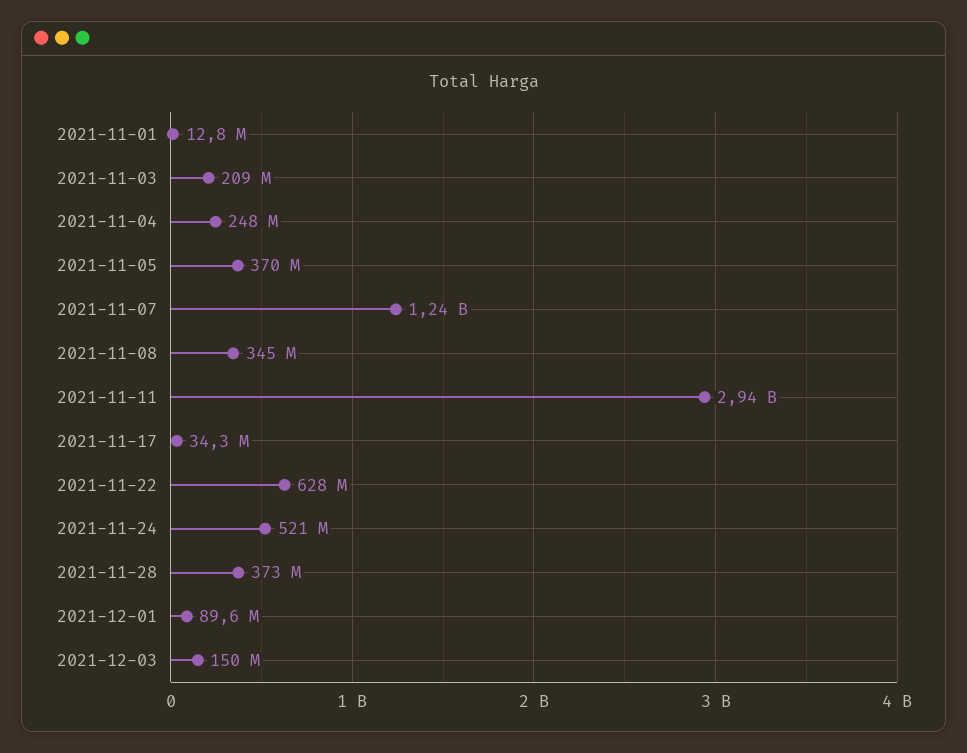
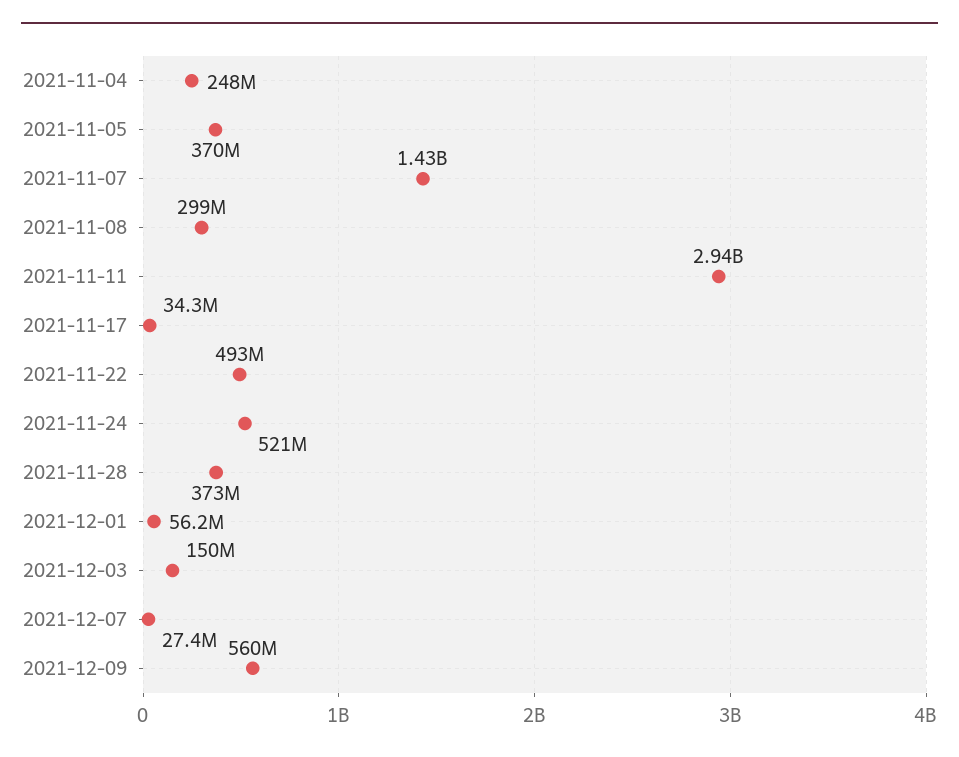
2021-11-01: 12800000 -> none
2021-11-03: 209000000 -> none
2021-11-07: 1240000000 -> 1430000000
2021-11-08: 345000000 -> 299000000
2021-11-22: 628000000 -> 493000000
2021-12-01: 89600000 -> 56200000
2021-12-07: none -> 27400000
2021-12-09: none -> 560000000

